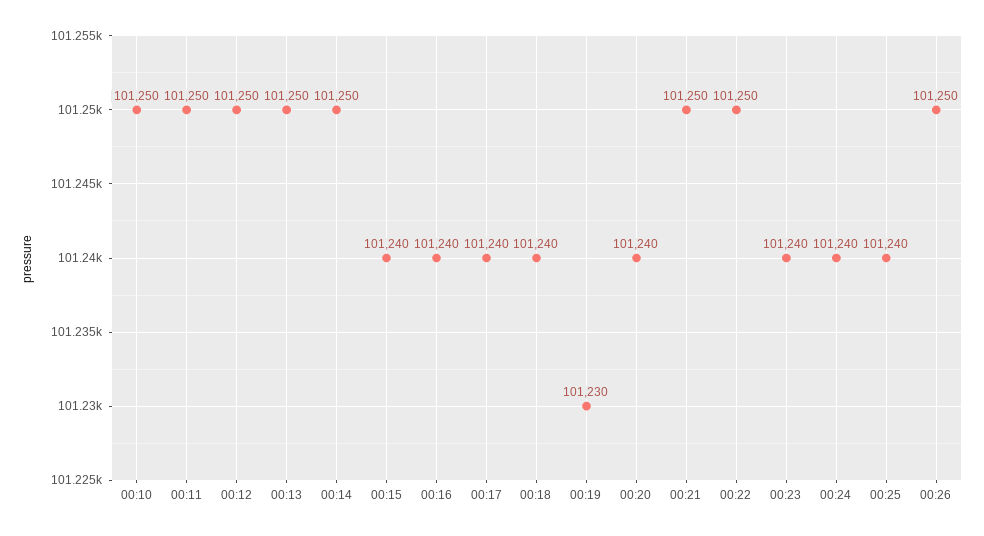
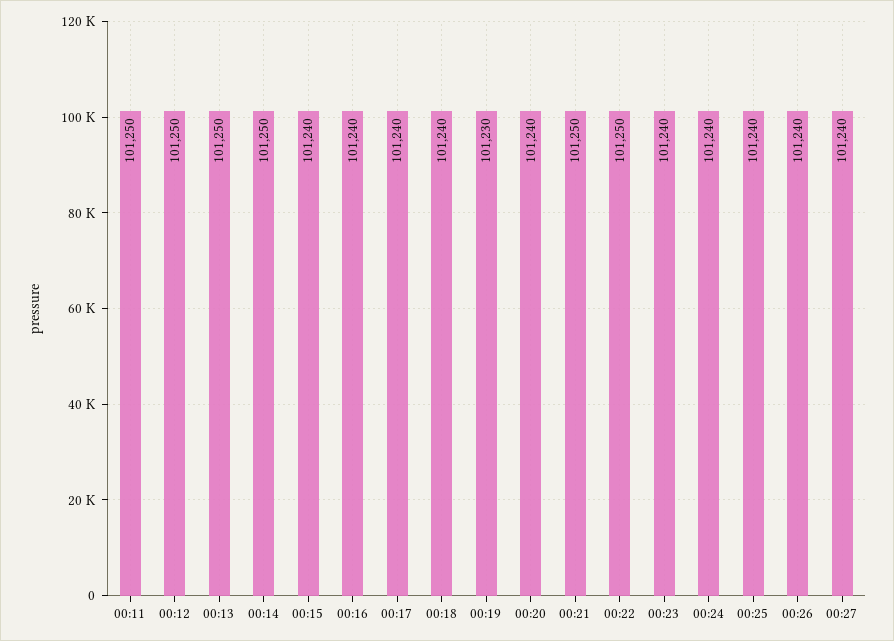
00:10: 101250 -> none
00:26: 101250 -> 101240
00:27: none -> 101240

